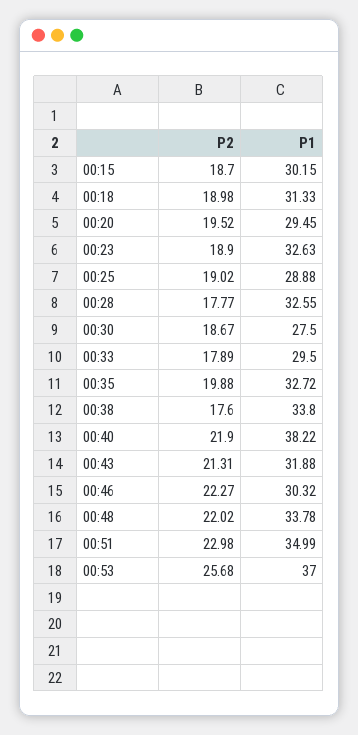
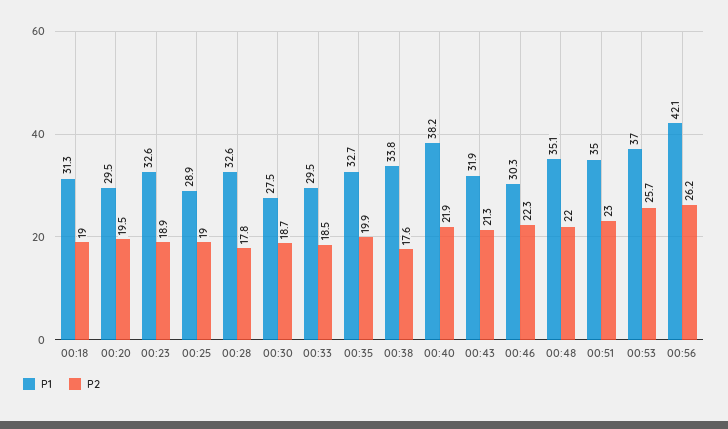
P2, 00:15: 18.7 -> none
P1, 00:15: 30.15 -> none
P2, 00:33: 17.89 -> 18.5
P1, 00:48: 33.78 -> 35.1
P1, 00:56: none -> 42.1
P2, 00:56: none -> 26.2

